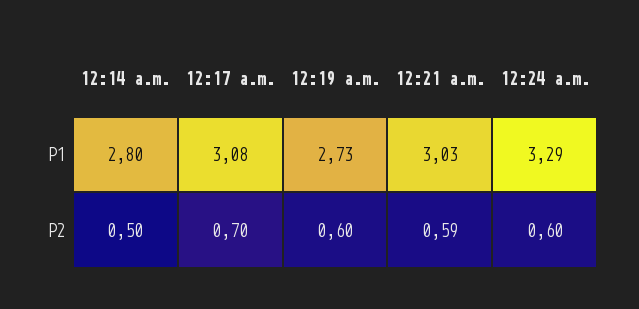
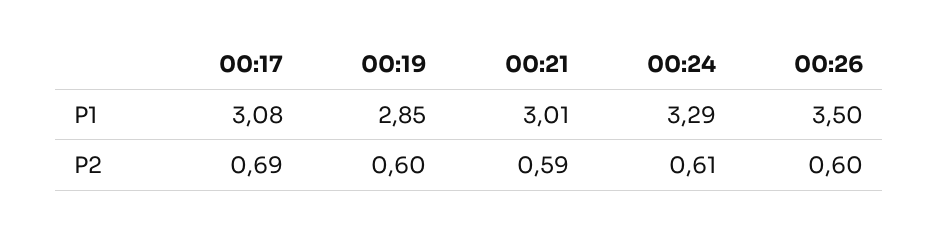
12:14 a.m., P1: 2.8 -> none
12:19 a.m., P1: 2.73 -> 2.85
12:21 a.m., P1: 3.03 -> 3.01
12:14 a.m., P2: 0.5 -> none
12:17 a.m., P2: 0.7 -> 0.69
12:24 a.m., P2: 0.6 -> 0.61
00:26, P1: none -> 3.5
00:26, P2: none -> 0.6

